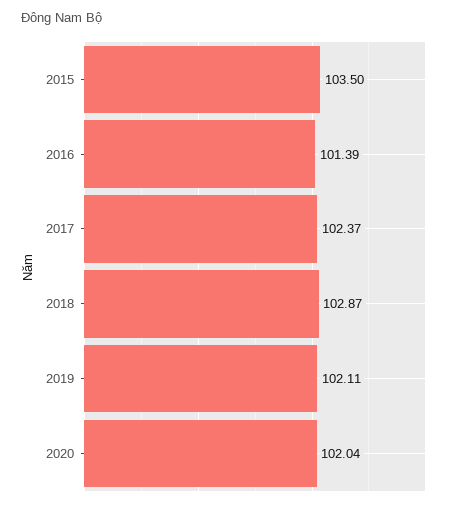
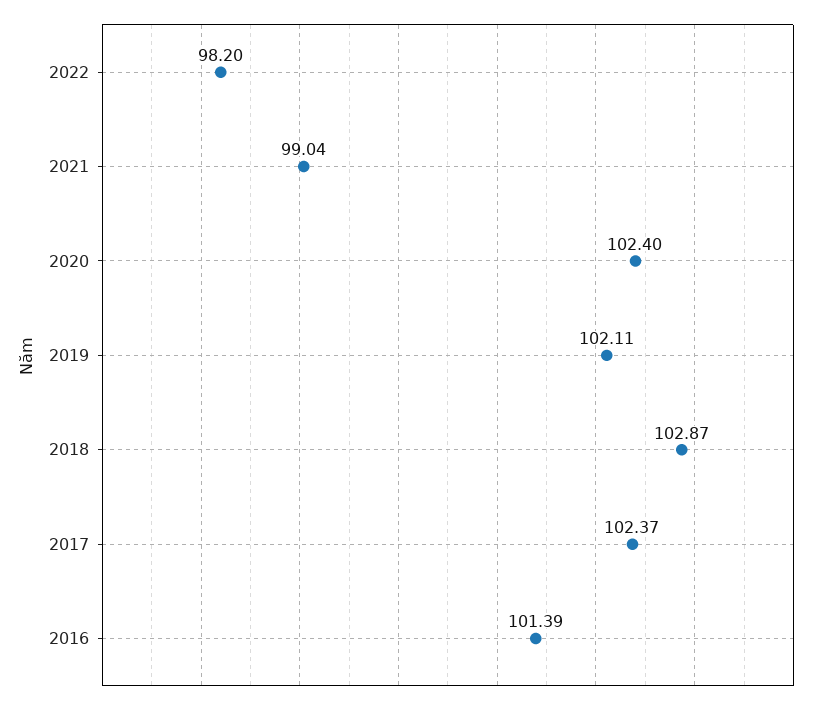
2015: 103.5 -> none
2020: 102.04 -> 102.4
2022: none -> 98.2
2021: none -> 99.04

